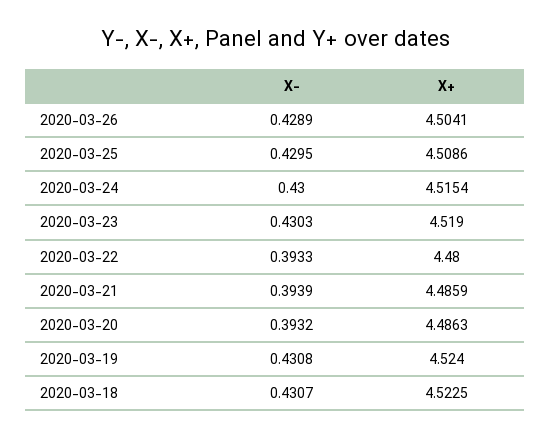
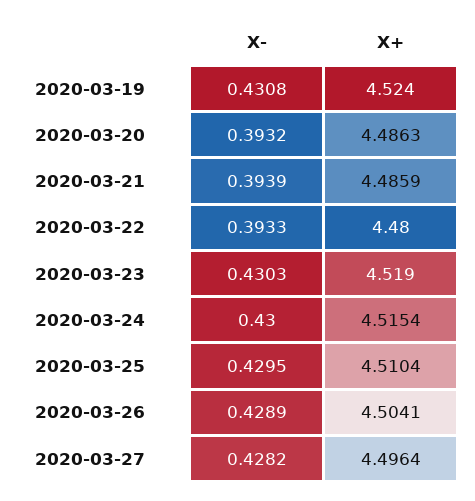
X+, 2020-03-25: 4.5086 -> 4.5104
X-, 2020-03-18: 0.4307 -> none
X+, 2020-03-18: 4.5225 -> none
X-, 2020-03-27: none -> 0.4282
X+, 2020-03-27: none -> 4.4964

